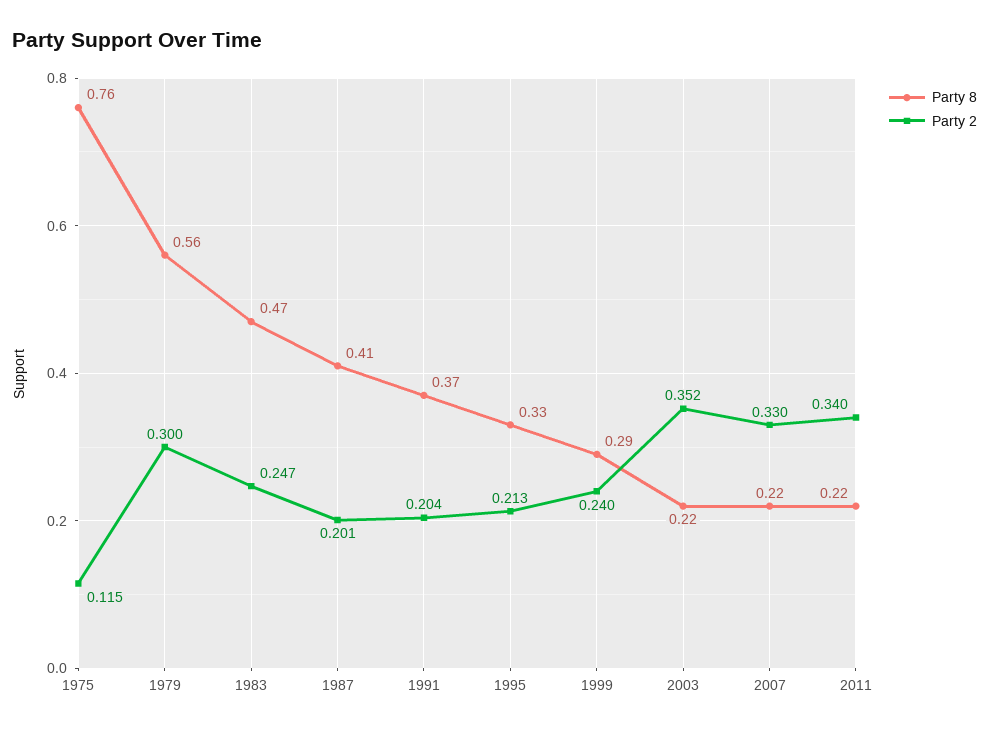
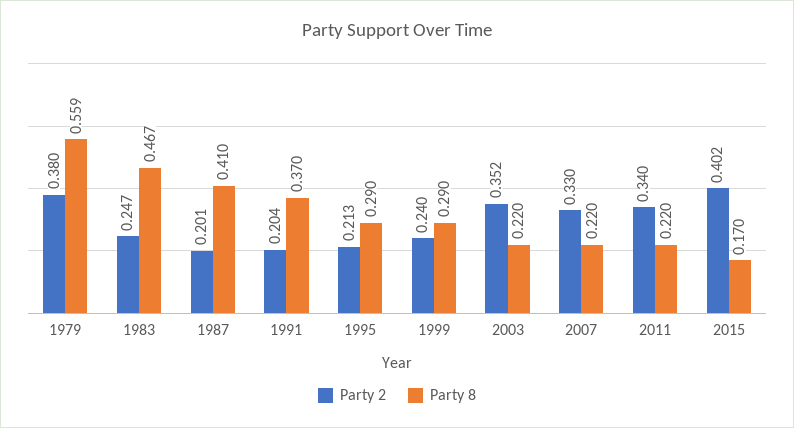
Party 8, 1975: 0.76 -> none
Party 2, 1975: 0.115 -> none
Party 2, 1979: 0.3 -> 0.38
Party 8, 1995: 0.33 -> 0.29
Party 2, 2015: none -> 0.402
Party 8, 2015: none -> 0.17

